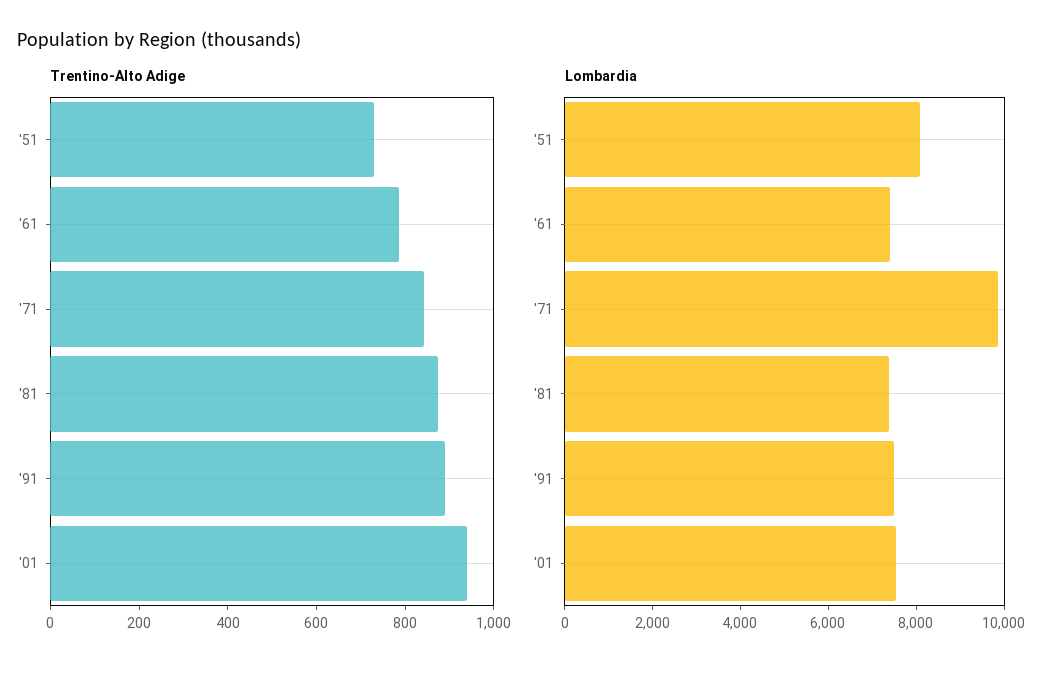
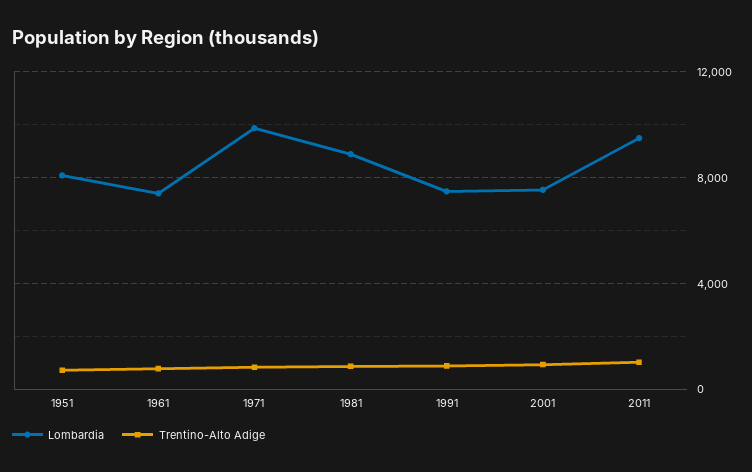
Lombardia, '81: 7500 -> 9000
Lombardia, 2011: none -> 9500
Trentino-Alto Adige, 2011: none -> 1000

